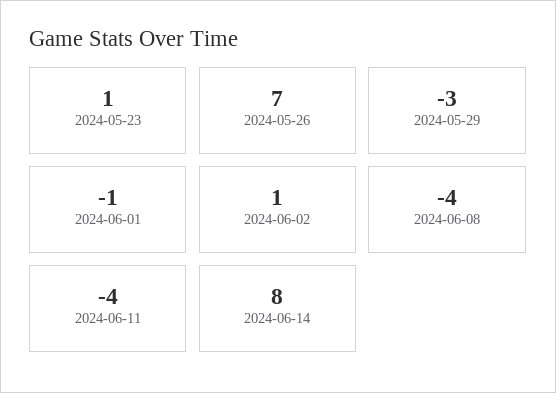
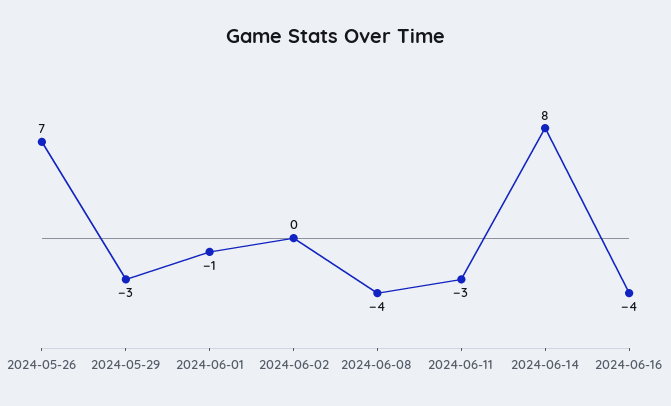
2024-05-23: 1 -> none
2024-06-02: 1 -> 0
2024-06-11: -4 -> -3
2024-06-16: none -> -4

